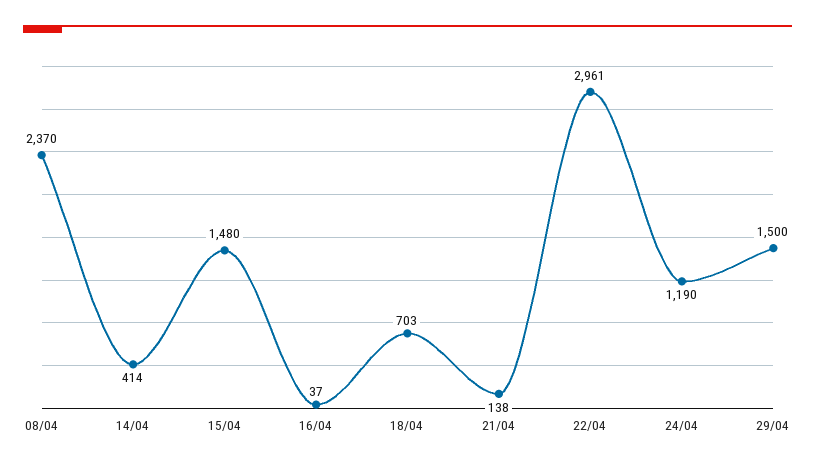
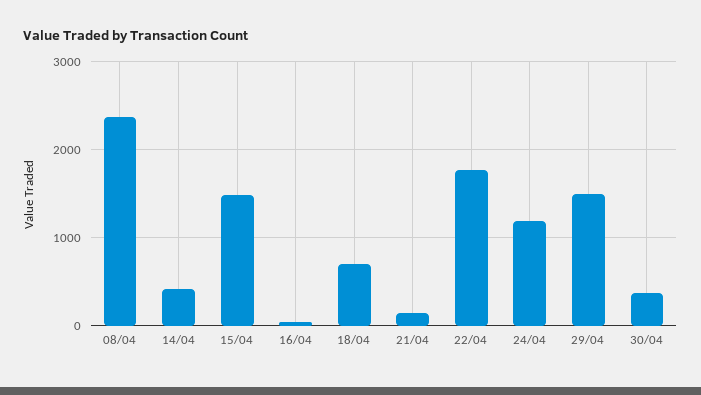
22/04: 2961 -> 1800
30/04: none -> 400

